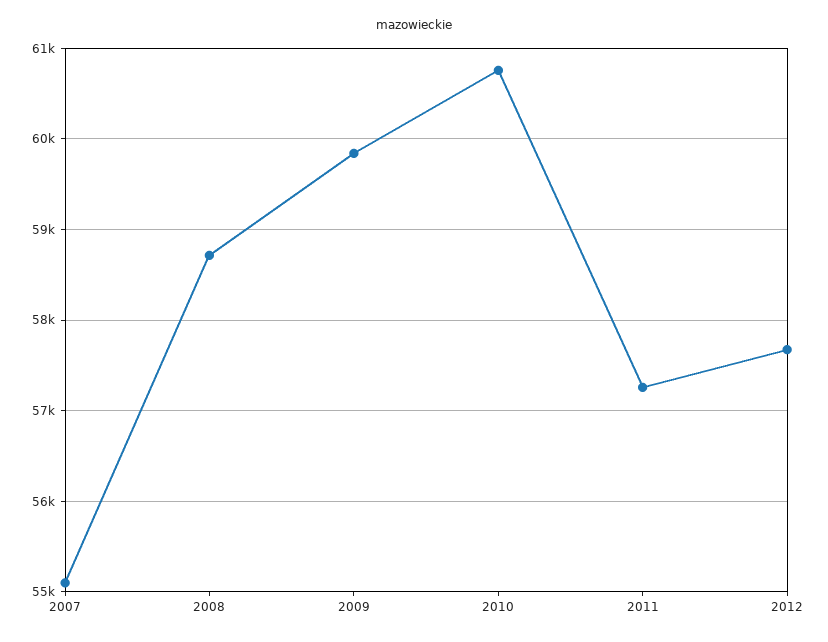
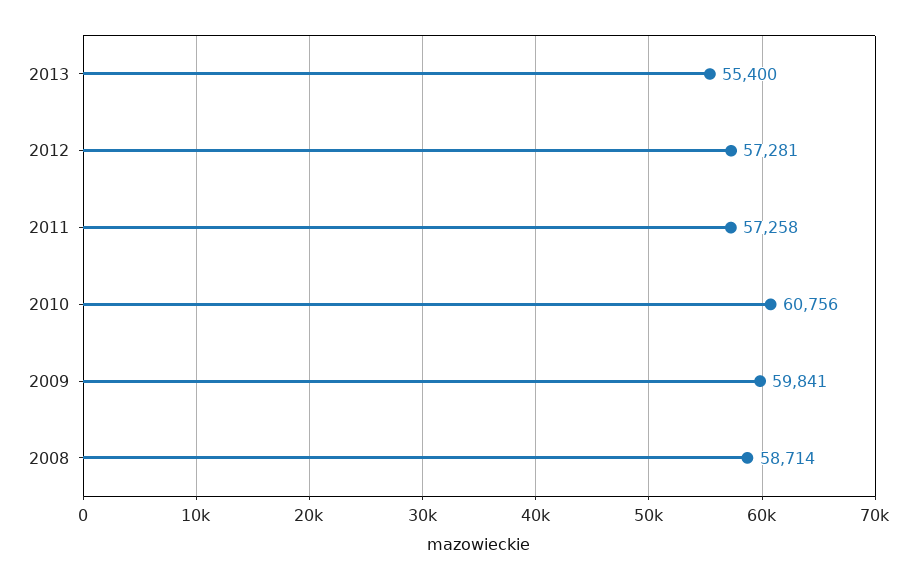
2007: 55100 -> none
2012: 57700 -> 57281
2013: none -> 55400

